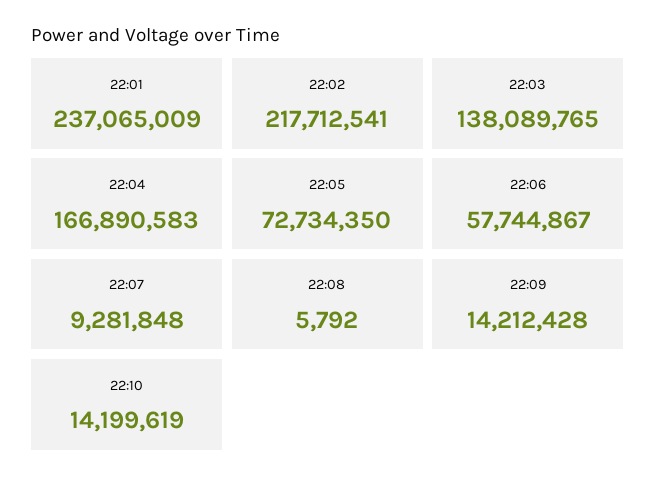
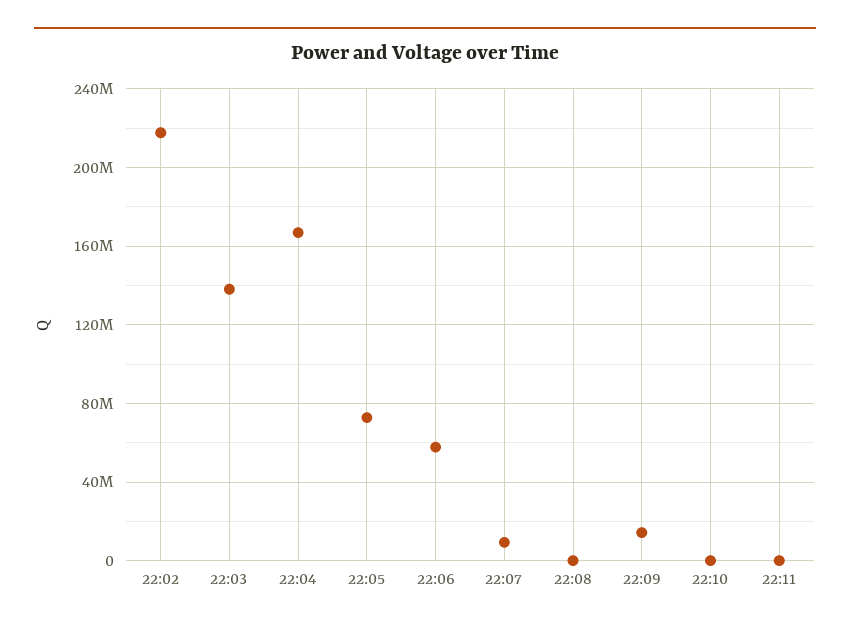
22:01: 237065009 -> none
22:10: 14199619 -> 0
22:11: none -> 0

